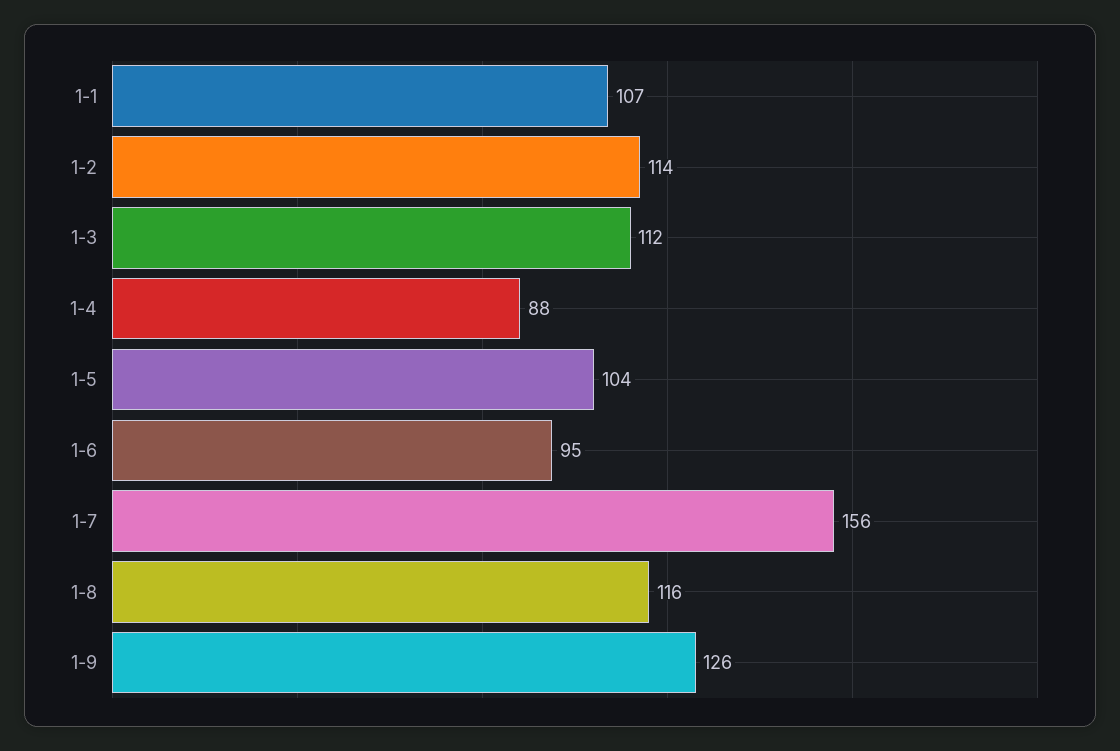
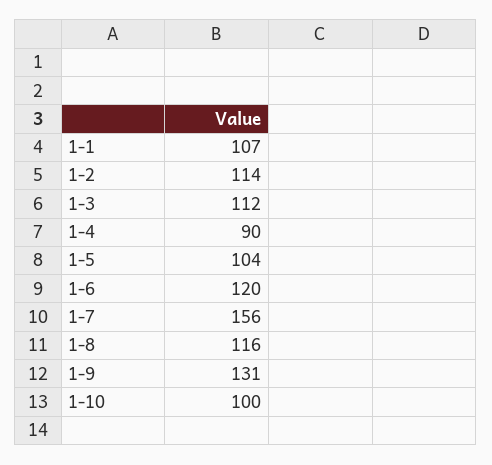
1-4: 88 -> 90
1-6: 95 -> 120
1-9: 126 -> 131
1-10: none -> 100

